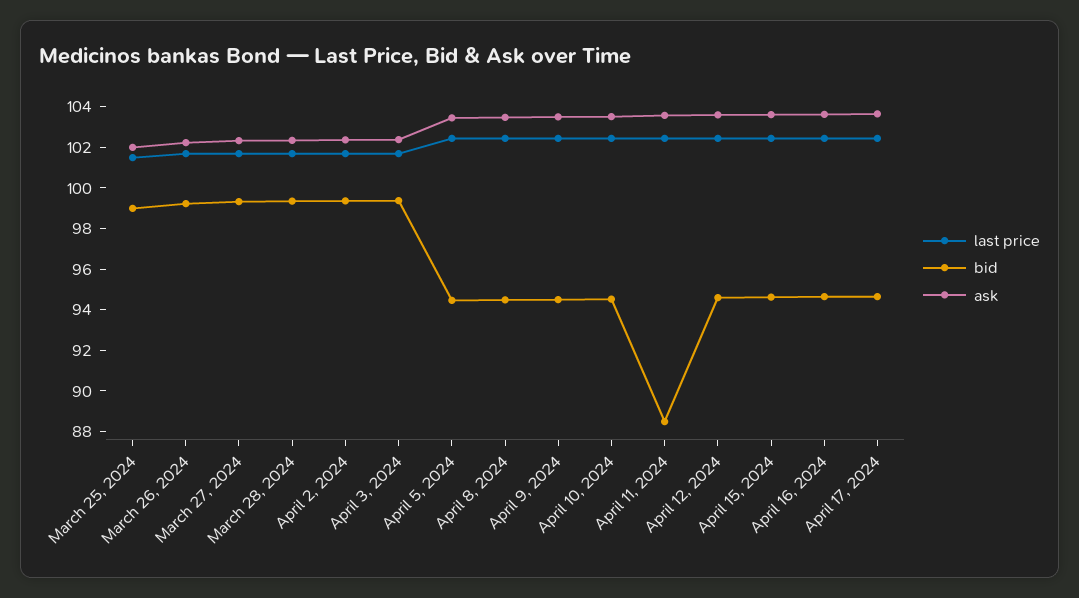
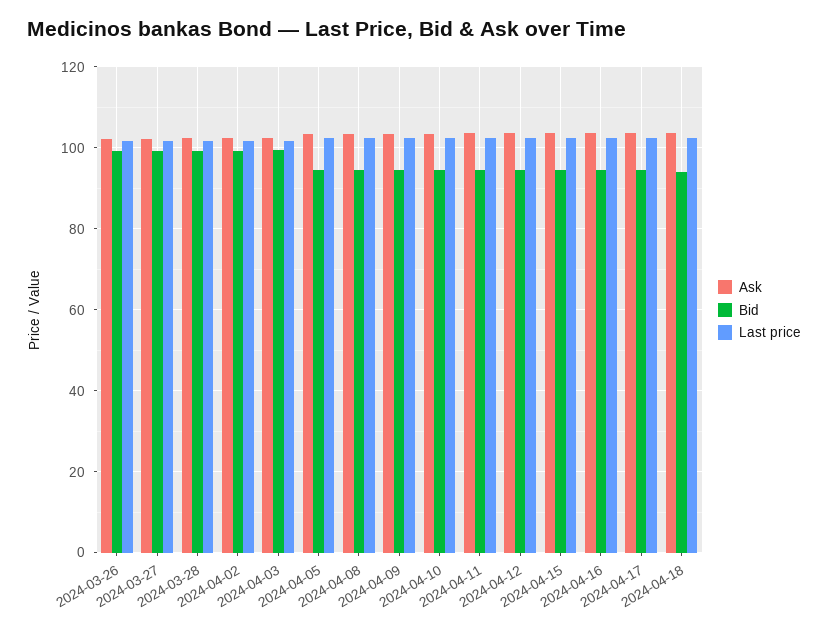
last price, March 25, 2024: 101.5 -> none
bid, March 25, 2024: 99 -> none
ask, March 25, 2024: 102 -> none
bid, April 11, 2024: 88.5 -> 94
ask, 2024-04-18: none -> 104
bid, 2024-04-18: none -> 94
last price, 2024-04-18: none -> 102

